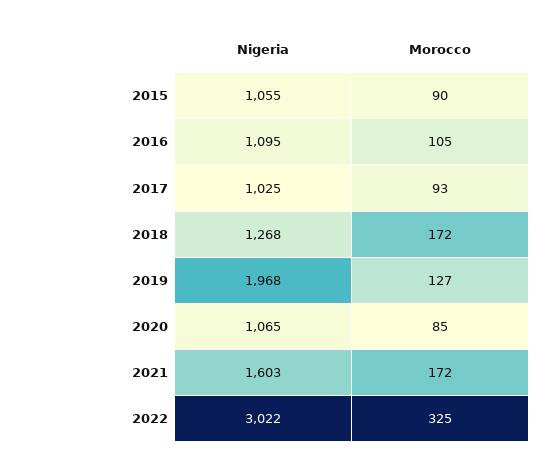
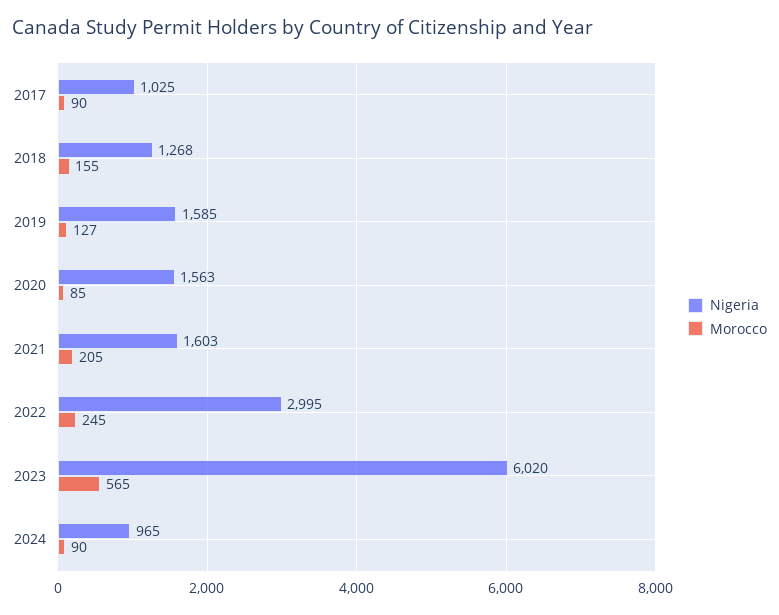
Nigeria, 2015: 1055 -> none
Morocco, 2015: 90 -> none
Nigeria, 2016: 1095 -> none
Morocco, 2016: 105 -> none
Morocco, 2017: 93 -> 90
Morocco, 2018: 172 -> 155
Nigeria, 2019: 1968 -> 1585
Nigeria, 2020: 1065 -> 1563
Morocco, 2021: 172 -> 205
Nigeria, 2022: 3022 -> 2995
Morocco, 2022: 325 -> 245
Nigeria, 2023: none -> 6020
Morocco, 2023: none -> 565
Nigeria, 2024: none -> 965
Morocco, 2024: none -> 90

